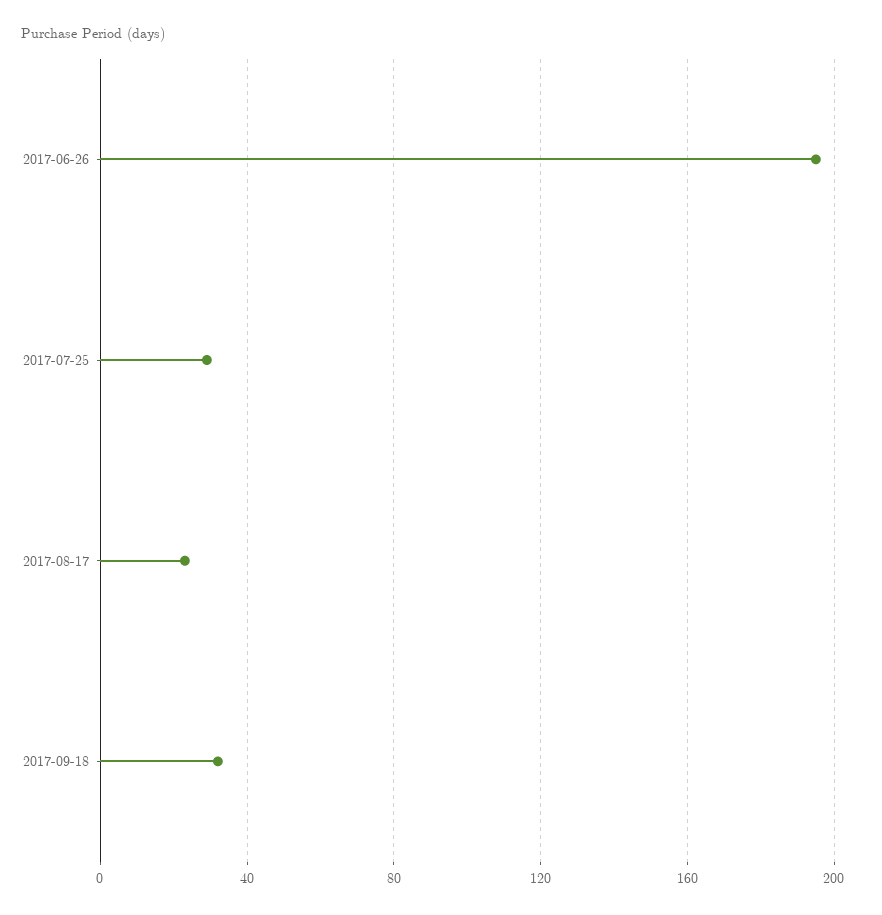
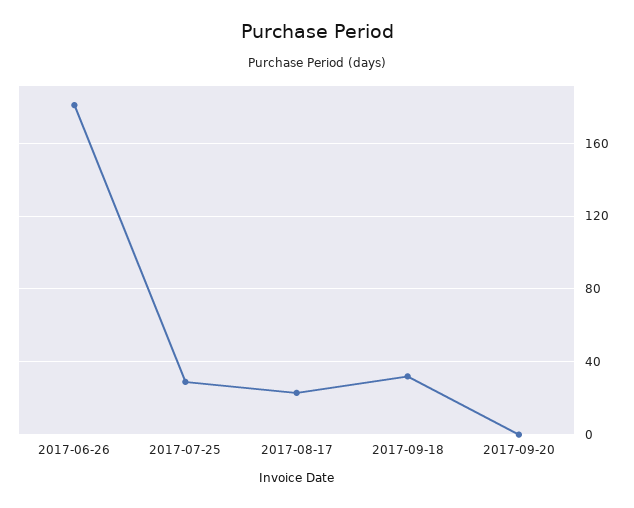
2017-06-26: 195 -> 180
2017-09-20: none -> 0

